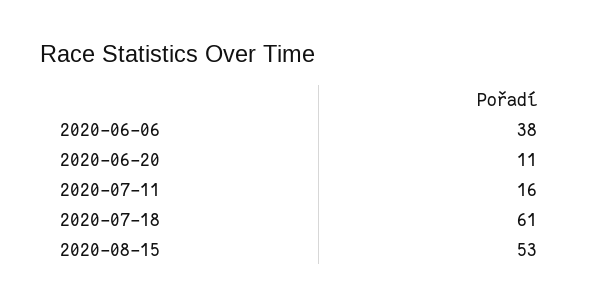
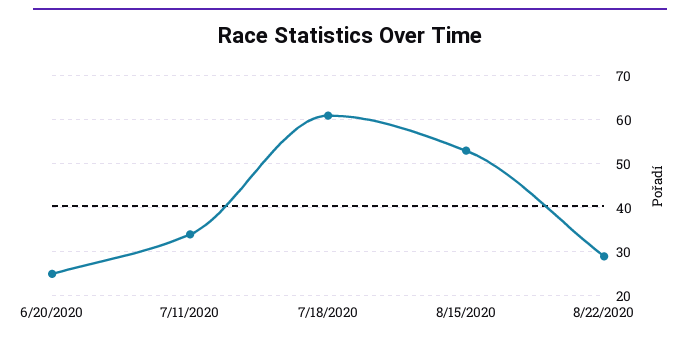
2020-06-06: 38 -> none
2020-06-20: 11 -> 25
2020-07-11: 16 -> 35
8/22/2020: none -> 30

